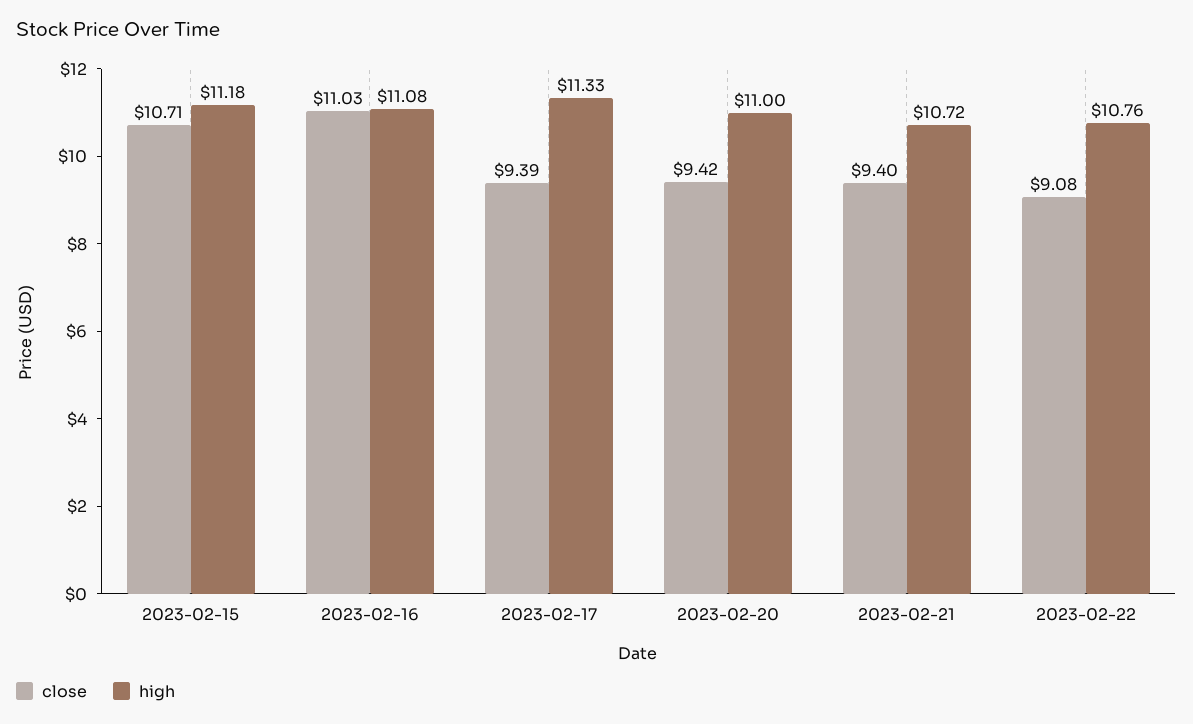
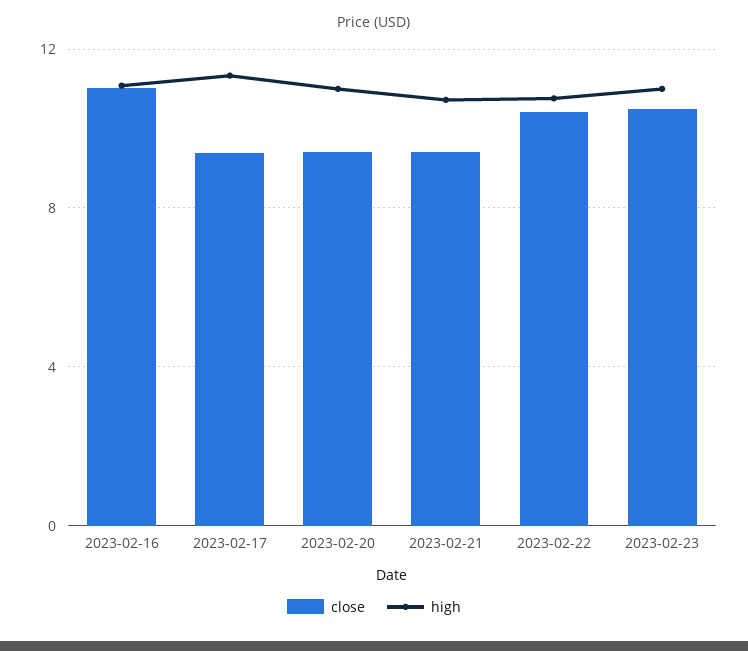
close, 2023-02-15: 10.71 -> none
high, 2023-02-15: 11.18 -> none
close, 2023-02-22: 9.08 -> 10.5
close, 2023-02-23: none -> 10.5
high, 2023-02-23: none -> 11

